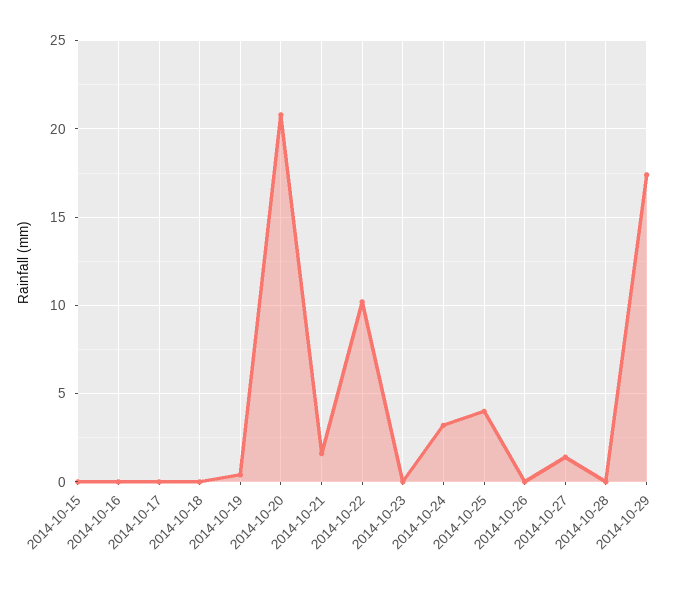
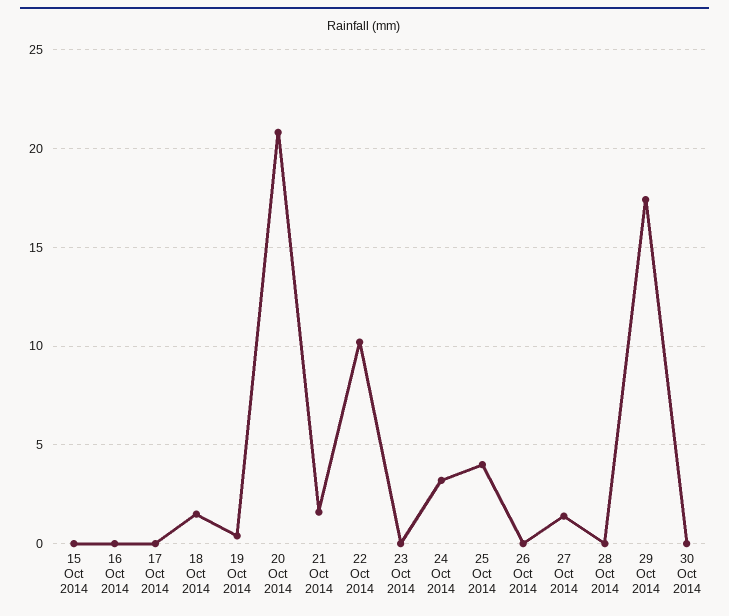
2014-10-18: 0 -> 1.5
30 Oct 2014: none -> 0

